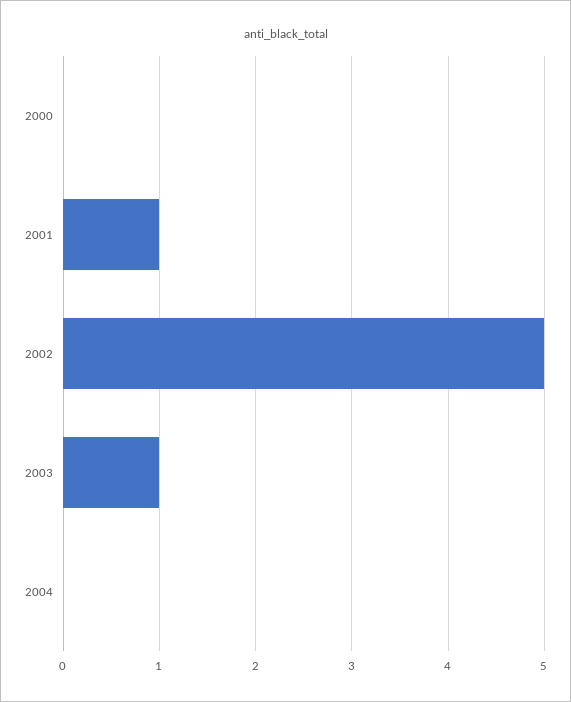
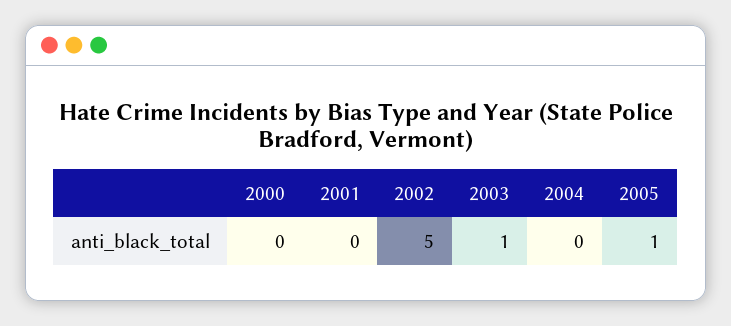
2001: 1 -> 0
2005: none -> 1

